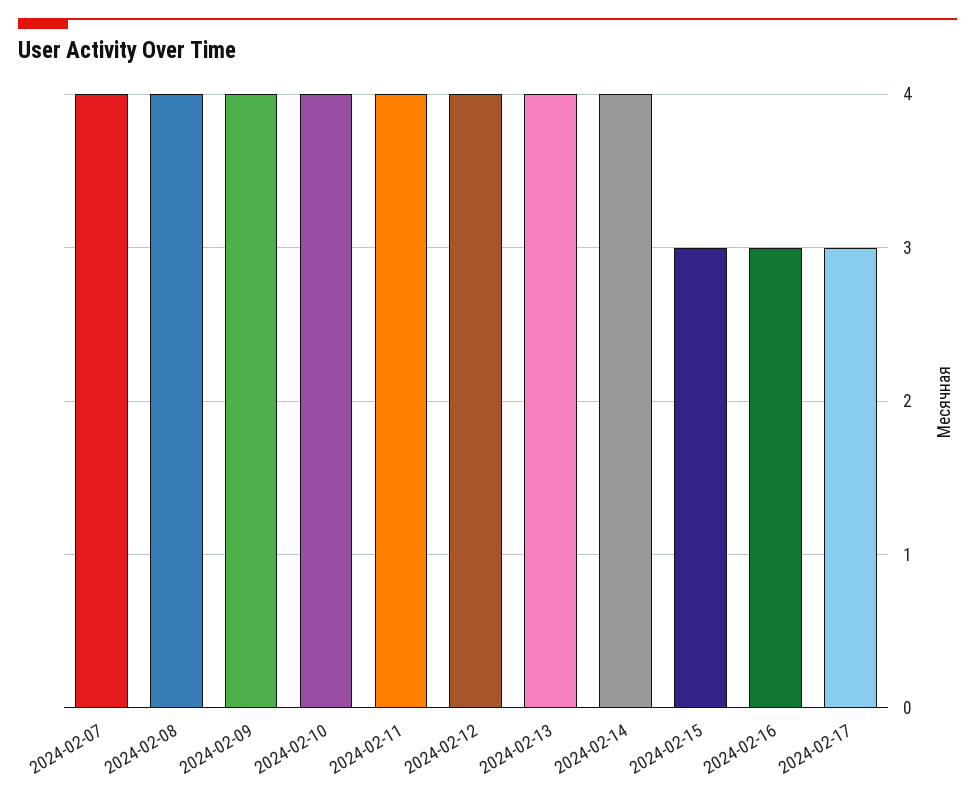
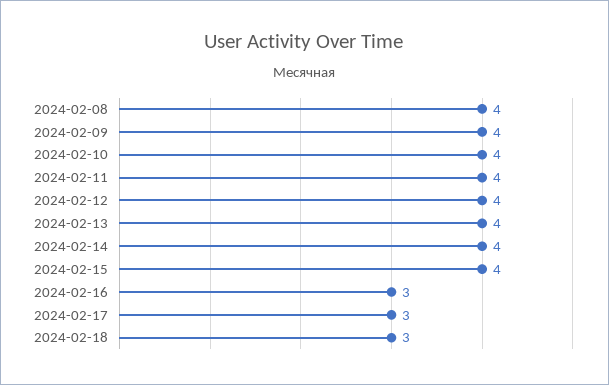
2024-02-07: 4 -> none
2024-02-15: 3 -> 4
2024-02-18: none -> 3

